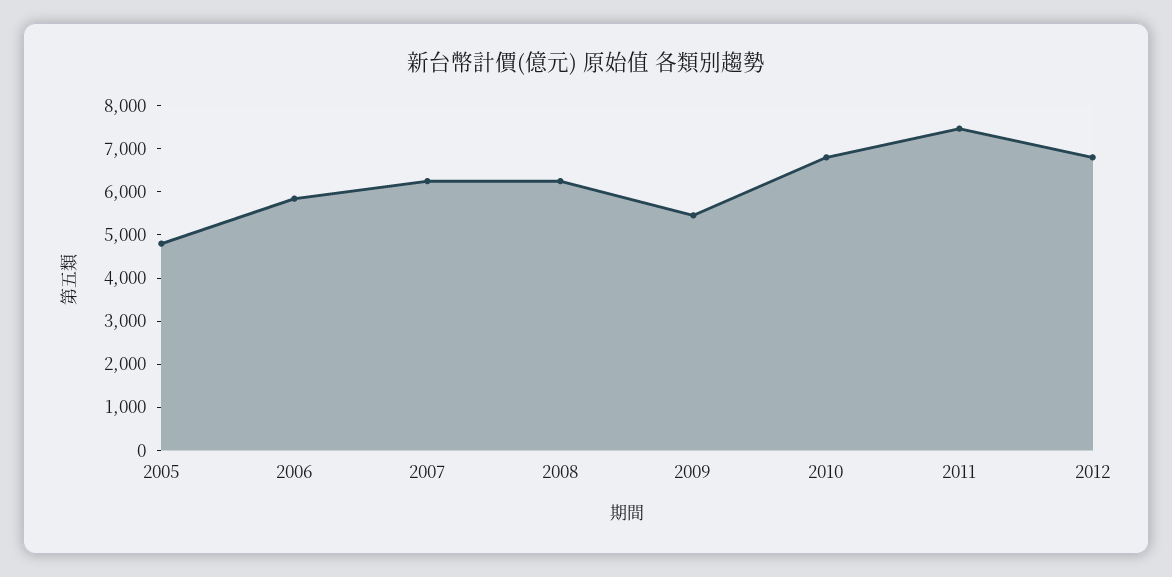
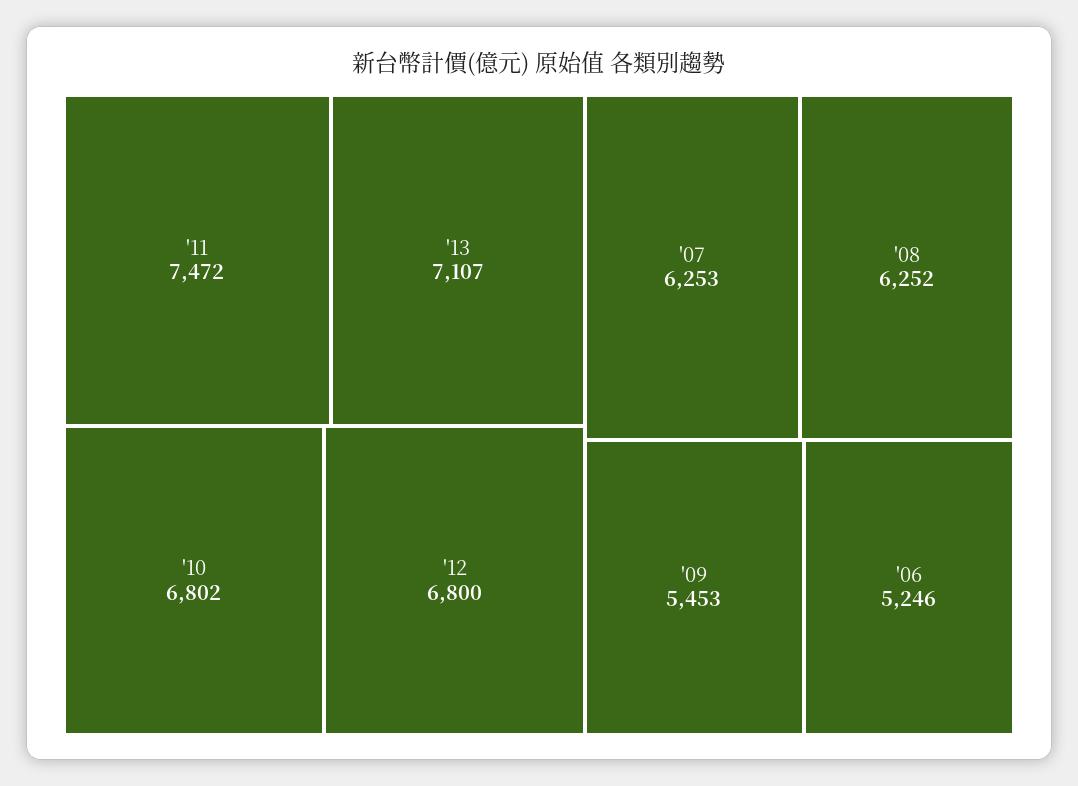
2005: 4800 -> none
2006: 5800 -> 5246
'13: none -> 7107

